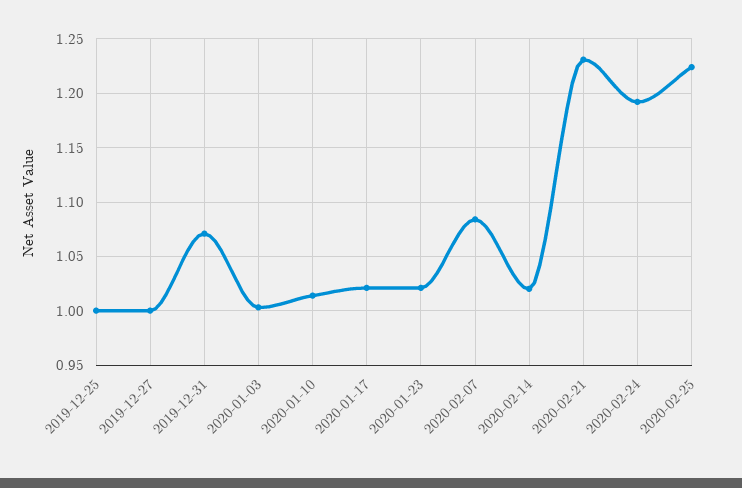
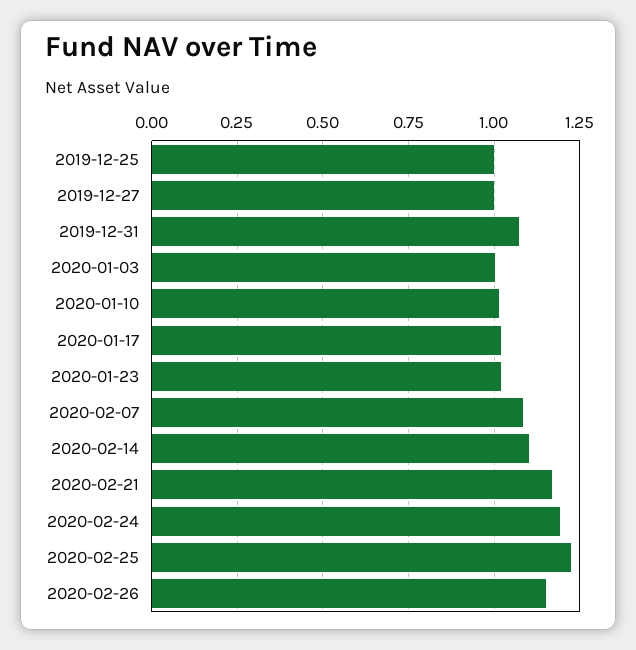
2020-02-14: 1.02 -> 1.1
2020-02-21: 1.23 -> 1.175
2020-02-26: none -> 1.15

